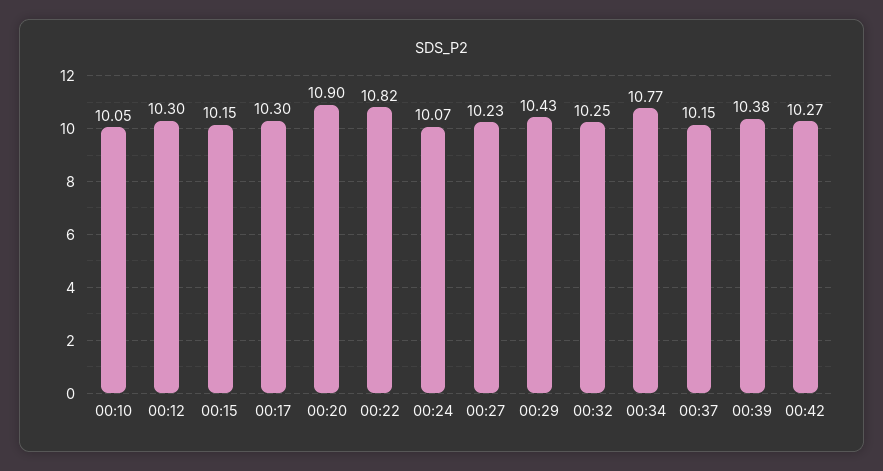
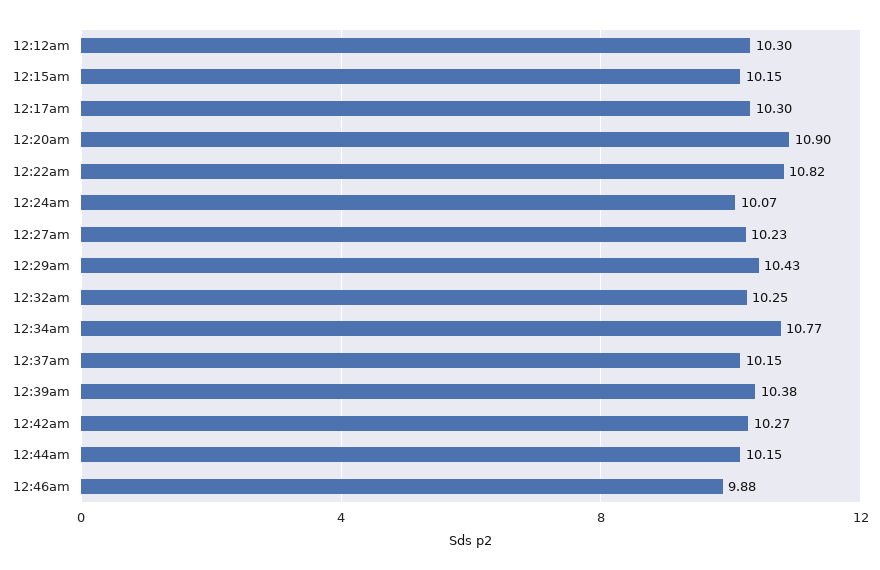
00:10: 10.05 -> none
12:44am: none -> 10.15
12:46am: none -> 9.88

